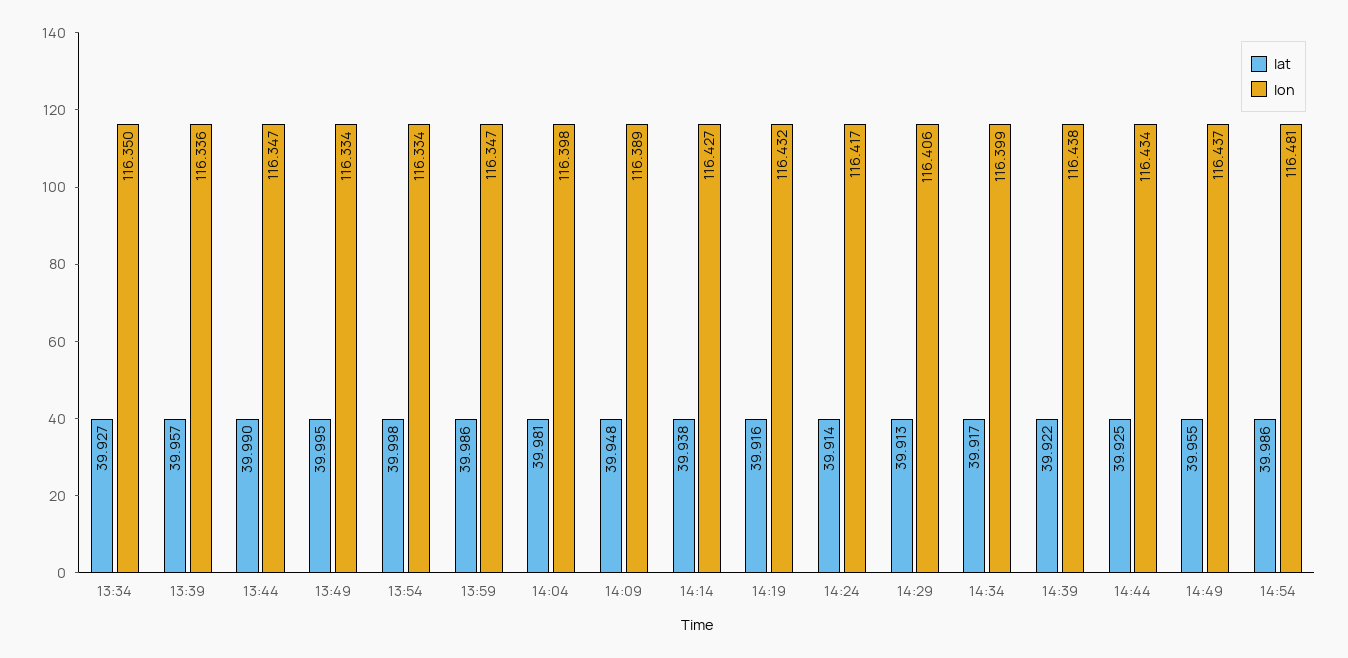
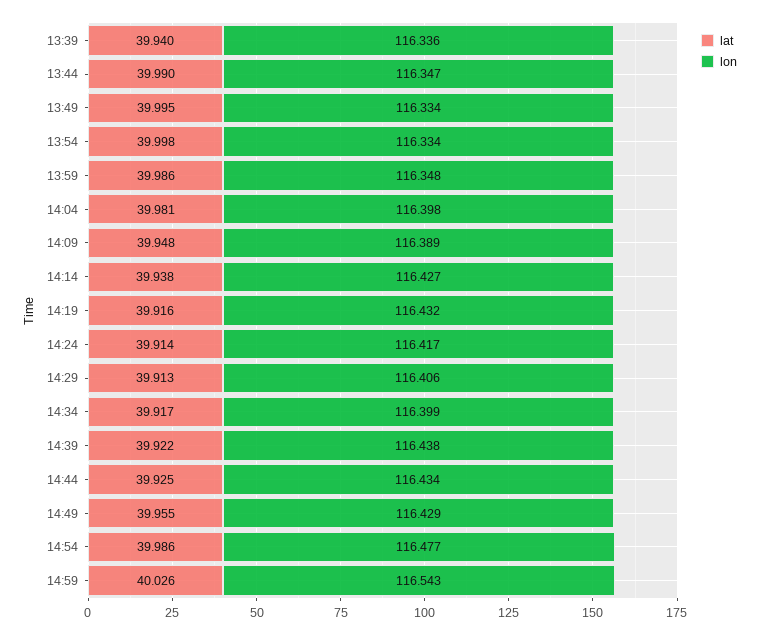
lat, 13:34: 39.927 -> none
lon, 13:34: 116.35 -> none
lat, 13:39: 39.957 -> 39.94
lon, 13:59: 116.347 -> 116.348
lon, 14:49: 116.437 -> 116.429
lon, 14:54: 116.481 -> 116.477
lat, 14:59: none -> 40.026
lon, 14:59: none -> 116.543

